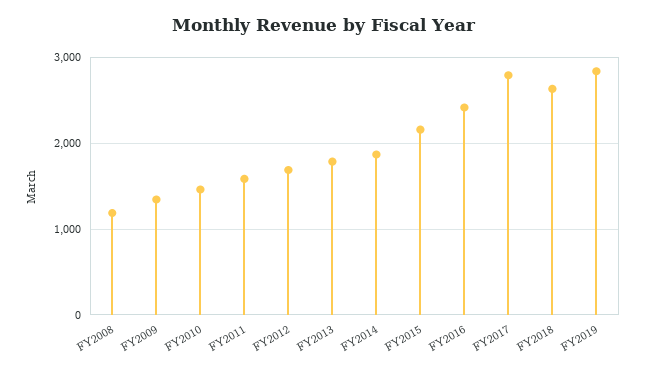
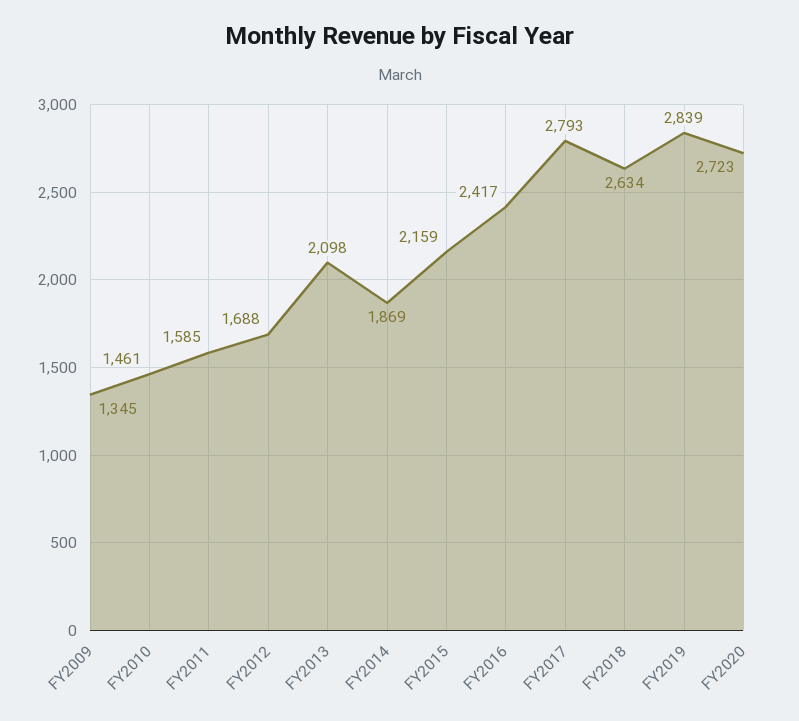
FY2008: 1200 -> none
FY2013: 1800 -> 2098
FY2020: none -> 2723

